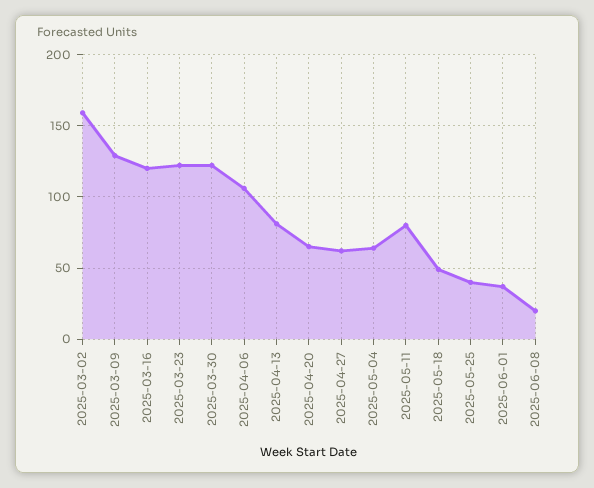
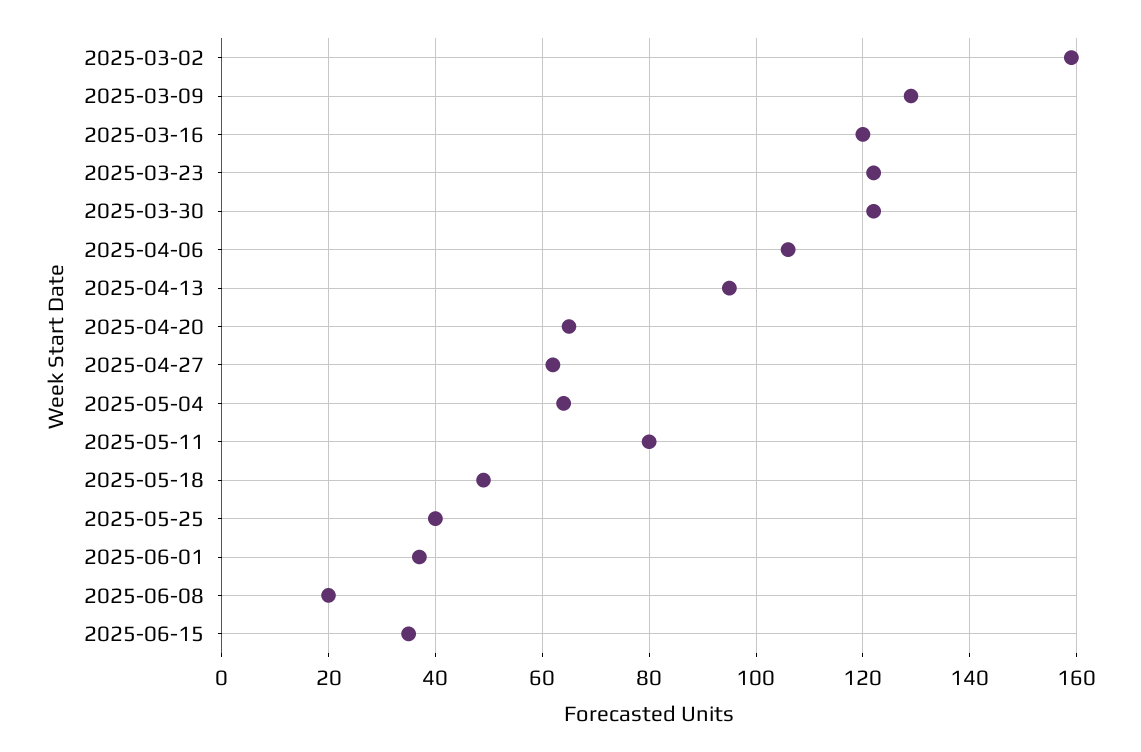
2025-04-13: 80 -> 95
2025-06-15: none -> 35

